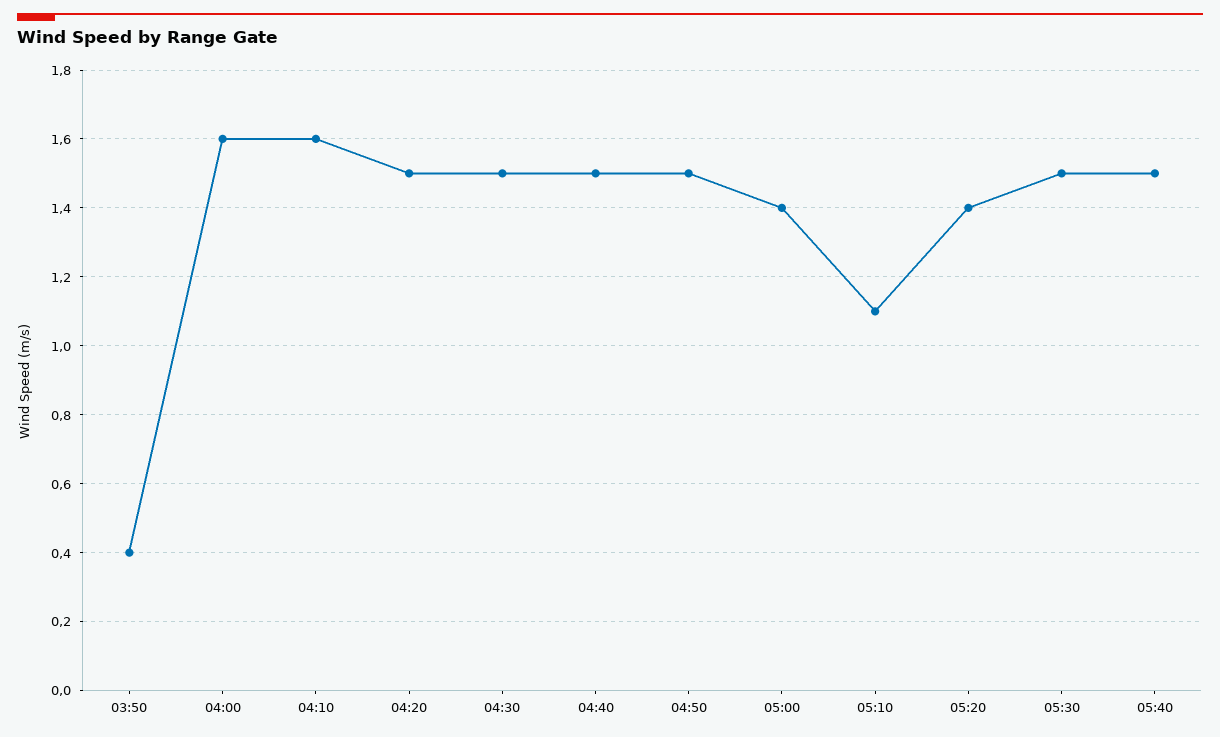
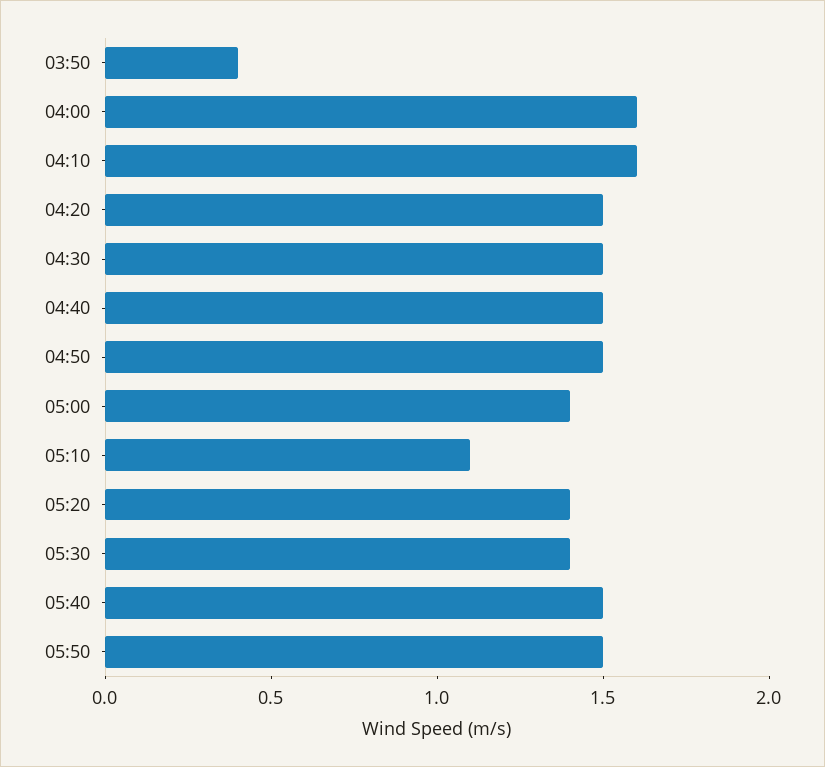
05:30: 1.5 -> 1.4
05:50: none -> 1.5

